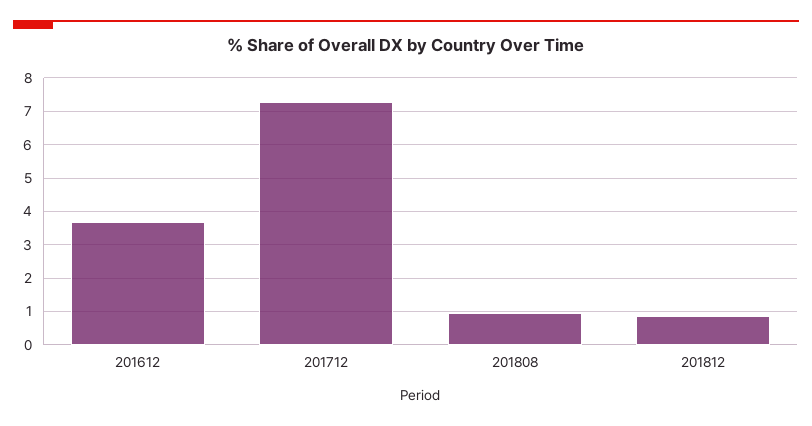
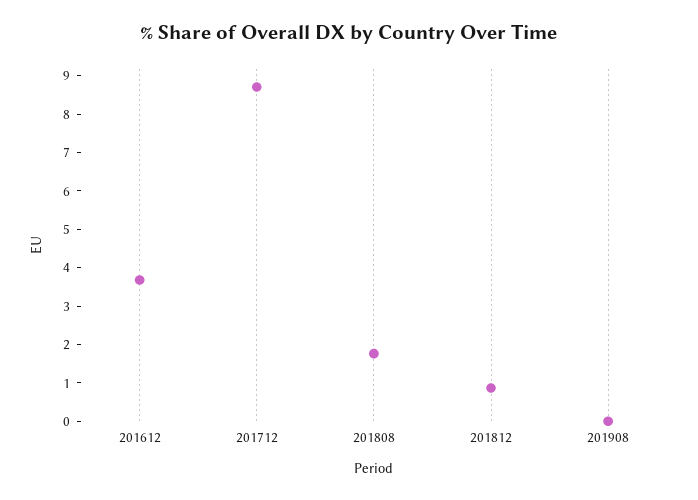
201712: 7.2 -> 8.75
201808: 1 -> 1.75
201908: none -> 0

